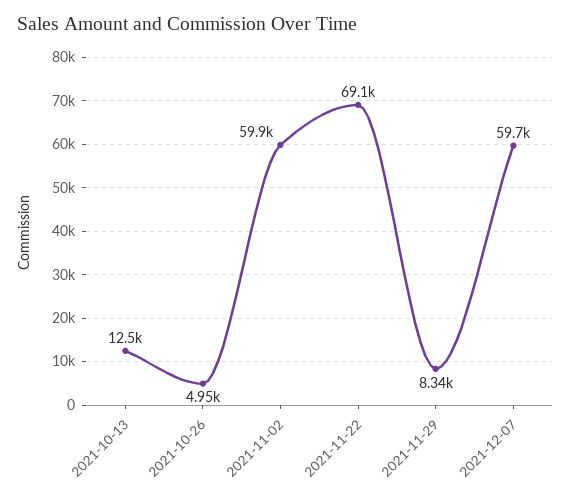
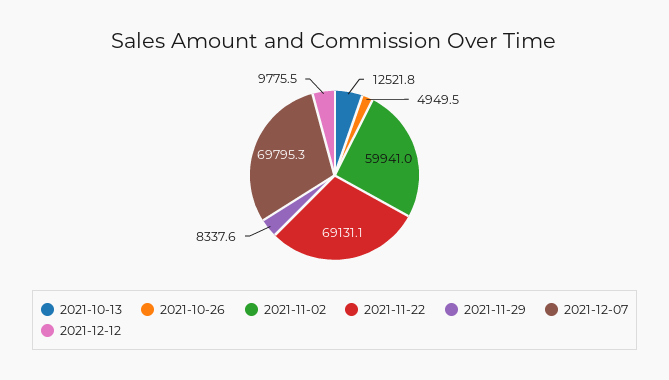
2021-12-07: 59700 -> 69795.3
2021-12-12: none -> 9775.5

